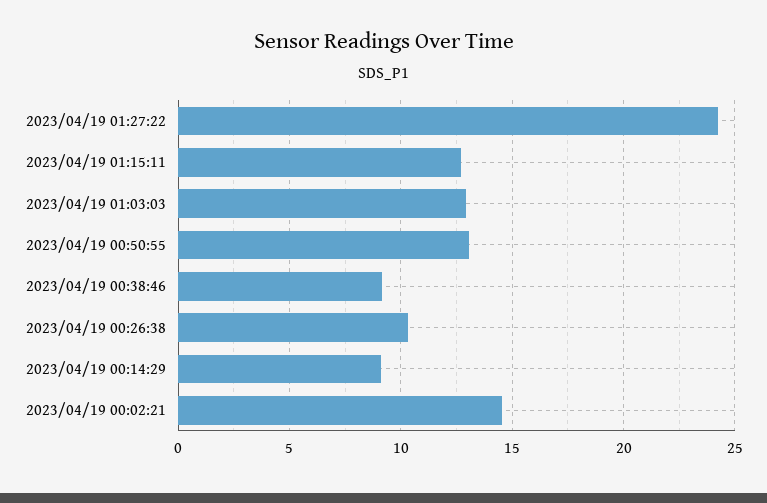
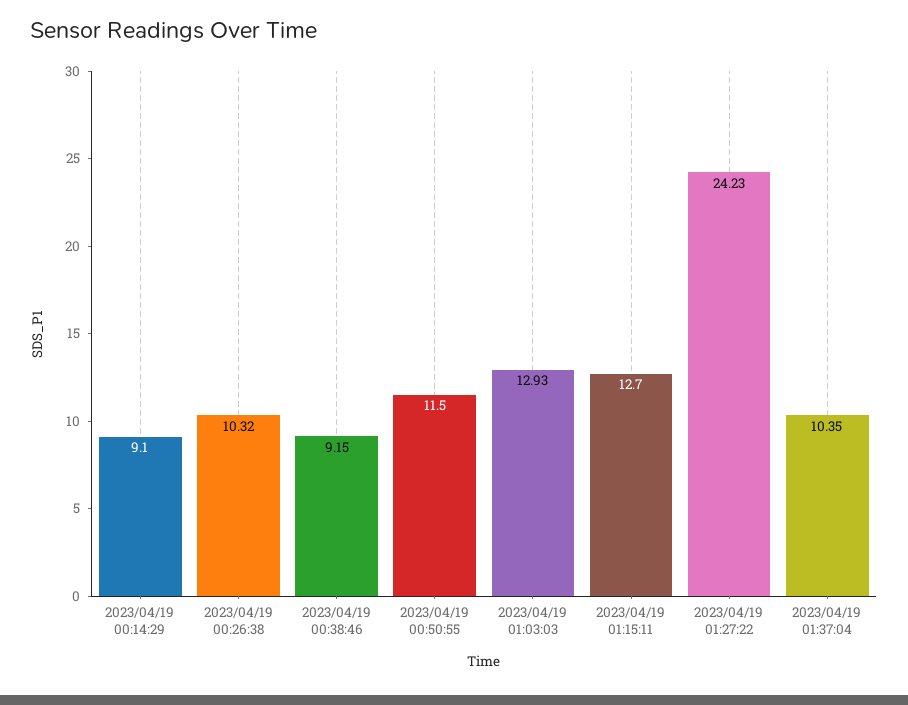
2023/04/19 00:50:55: 13 -> 11.5
2023/04/19 00:02:21: 14.5 -> none
2023/04/19 01:37:04: none -> 10.35

